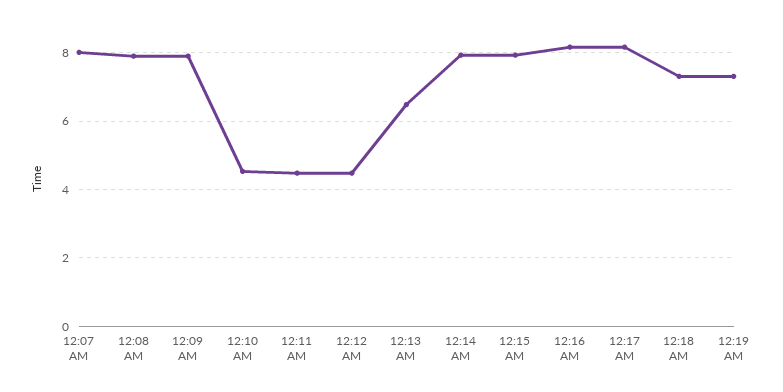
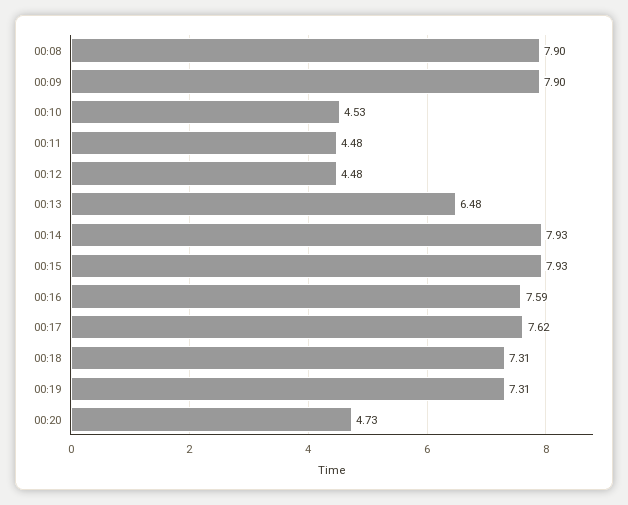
12:07 AM: 8 -> none
12:16 AM: 8.2 -> 7.59
12:17 AM: 8.2 -> 7.62
00:20: none -> 4.73

